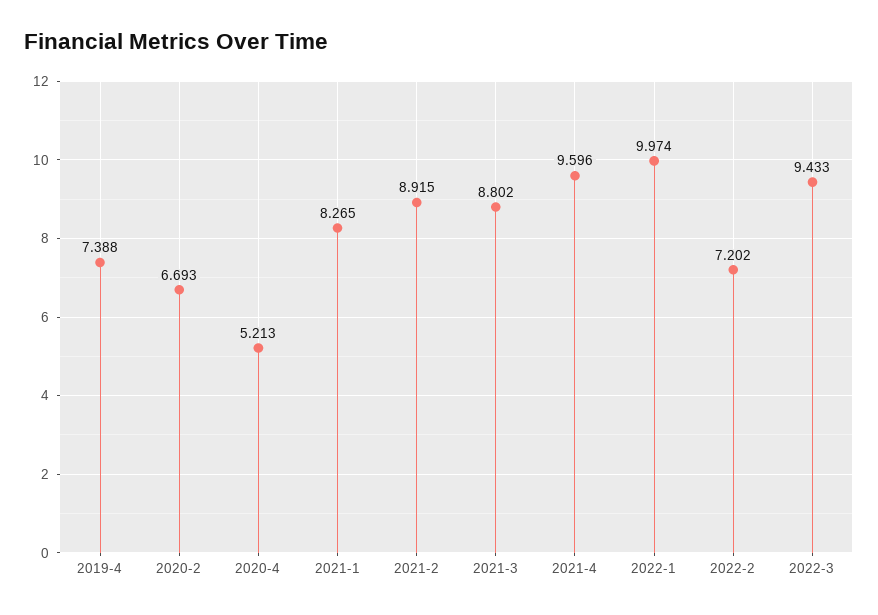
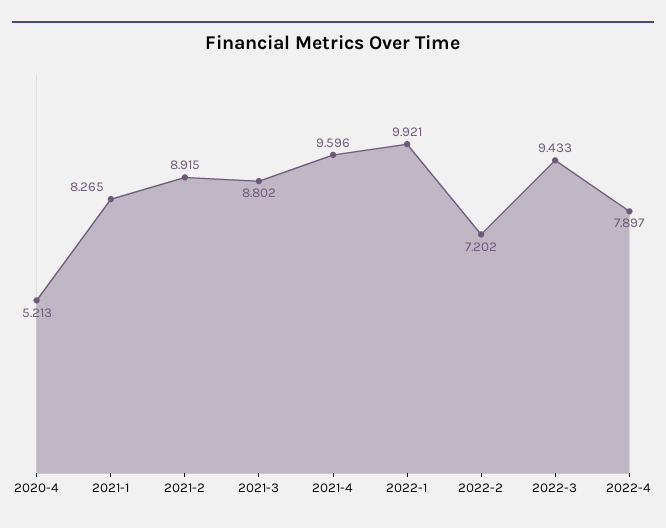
2019-4: 7.388 -> none
2020-2: 6.693 -> none
2022-1: 9.974 -> 9.921
2022-4: none -> 7.897

